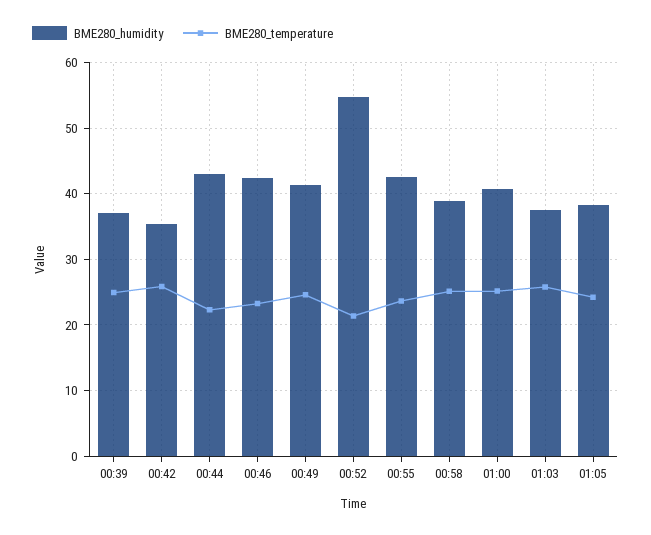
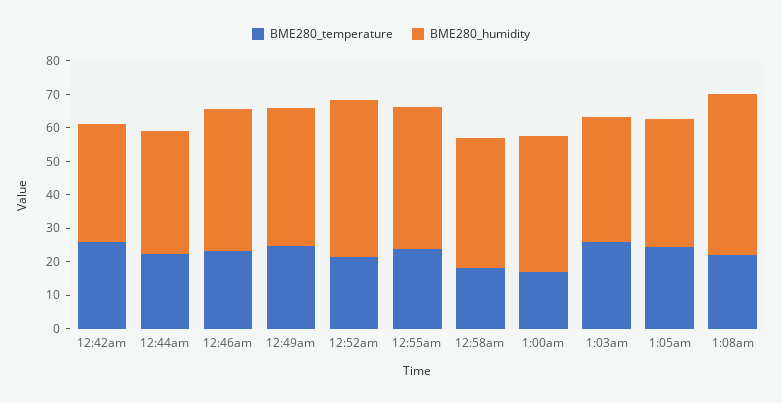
BME280_humidity, 00:39: 37 -> none
BME280_temperature, 00:39: 25 -> none
BME280_humidity, 00:44: 43 -> 37.5
BME280_humidity, 00:52: 55 -> 47.5
BME280_temperature, 00:58: 25 -> 17.5
BME280_temperature, 01:00: 25 -> 17.5
BME280_temperature, 1:08am: none -> 22.5
BME280_humidity, 1:08am: none -> 47.5

